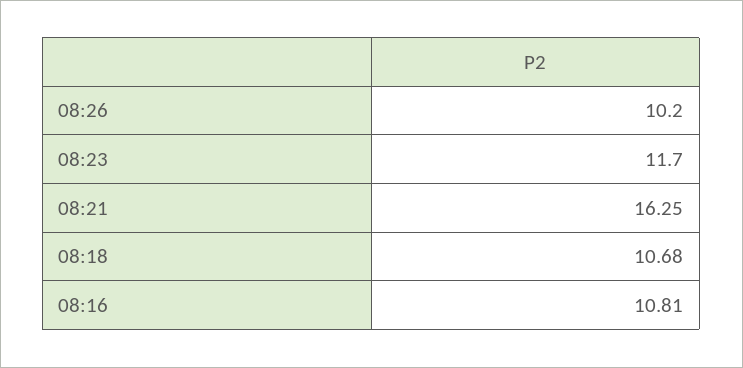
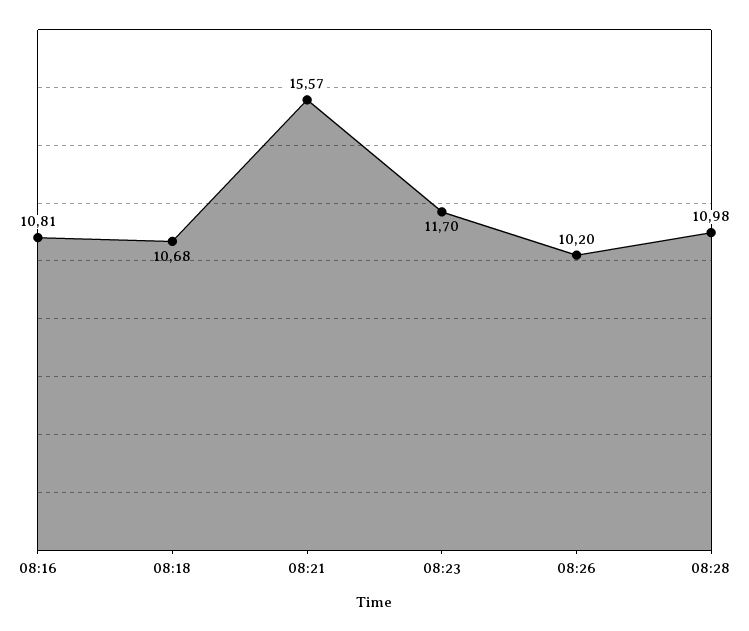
08:21: 16.25 -> 15.57
08:28: none -> 10.98

